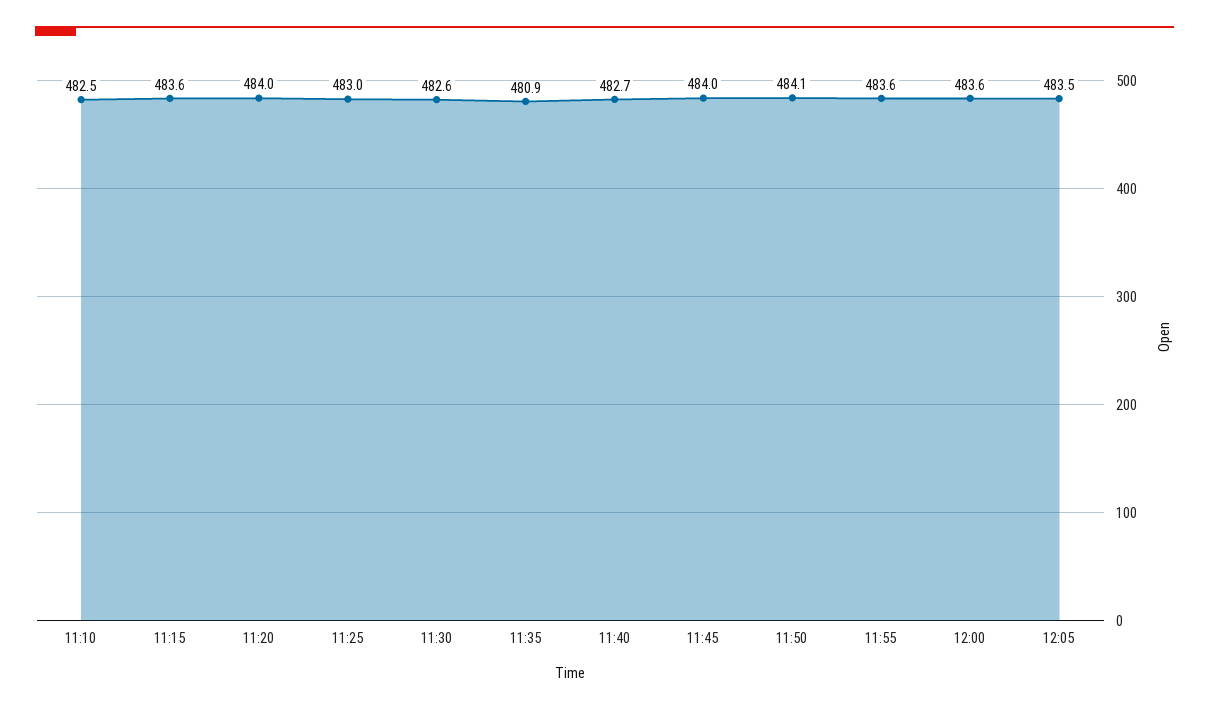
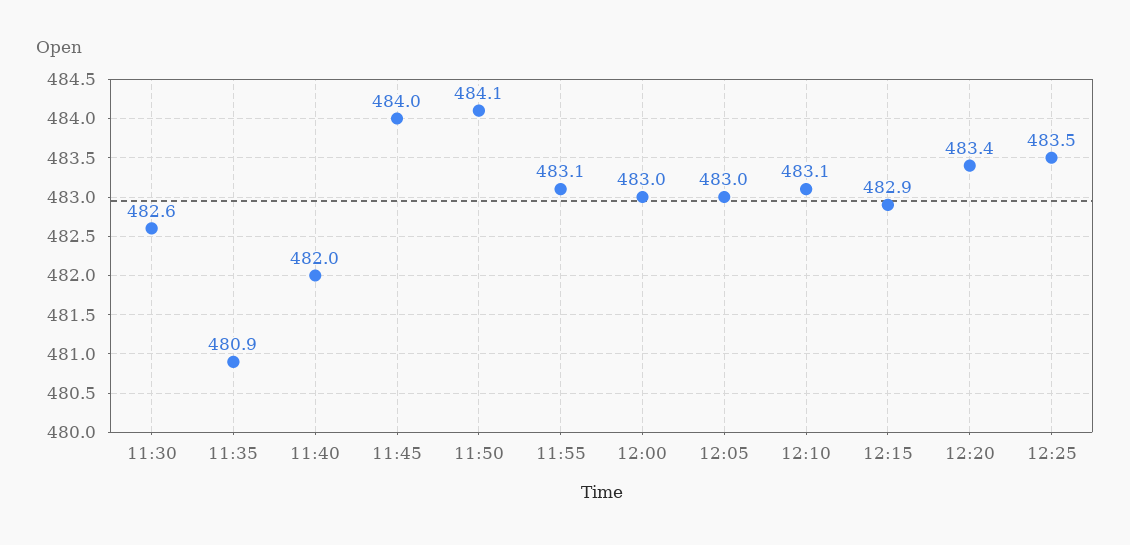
11:10: 482.5 -> none
11:15: 483.6 -> none
11:20: 484 -> none
11:25: 483 -> none
11:40: 482.7 -> 482
11:55: 483.6 -> 483.1
12:00: 483.6 -> 483
12:05: 483.5 -> 483
12:10: none -> 483.1
12:15: none -> 482.9
12:20: none -> 483.4
12:25: none -> 483.5

